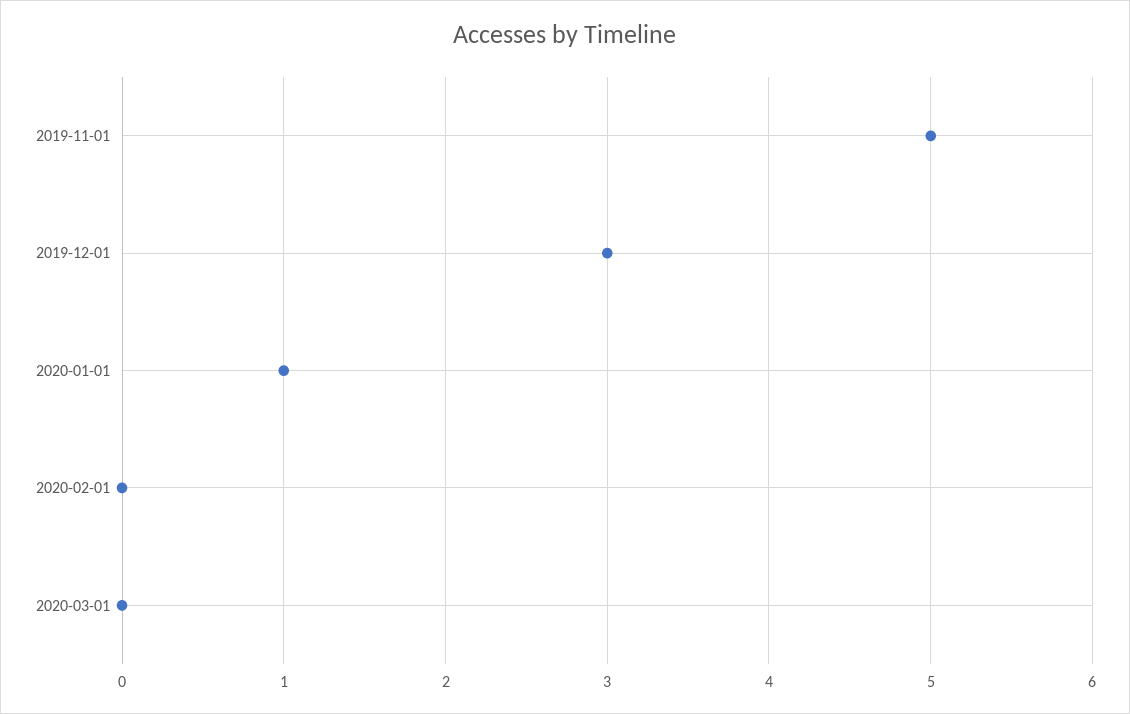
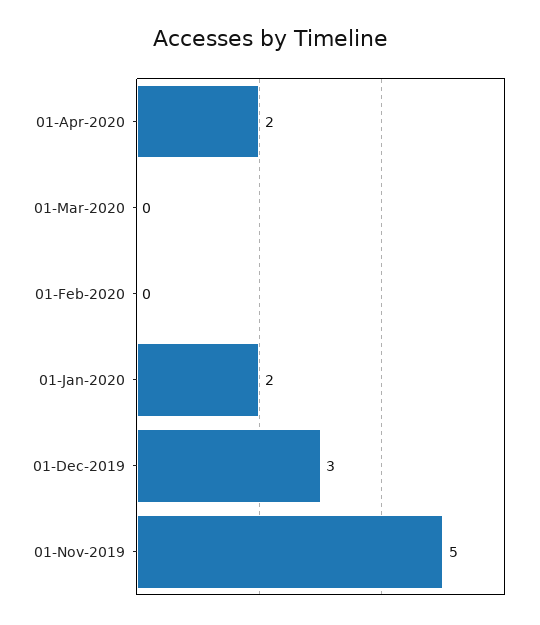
2020-01-01: 1 -> 2
01-Apr-2020: none -> 2

